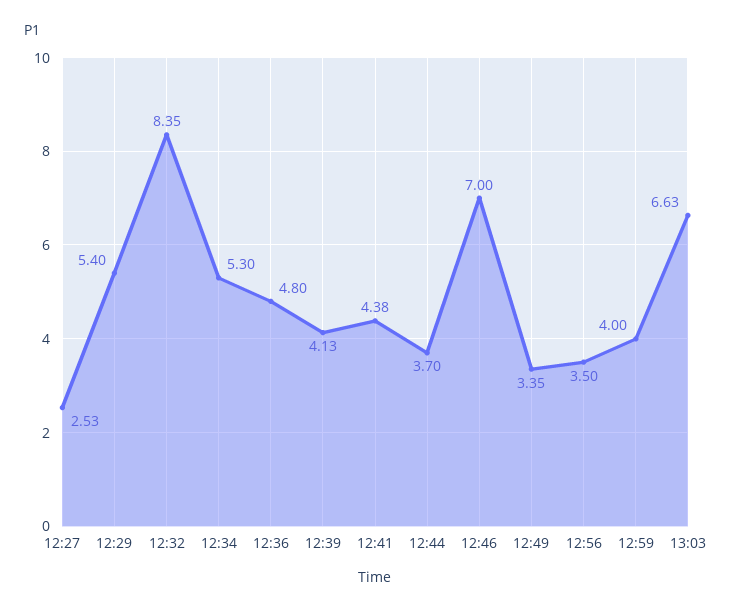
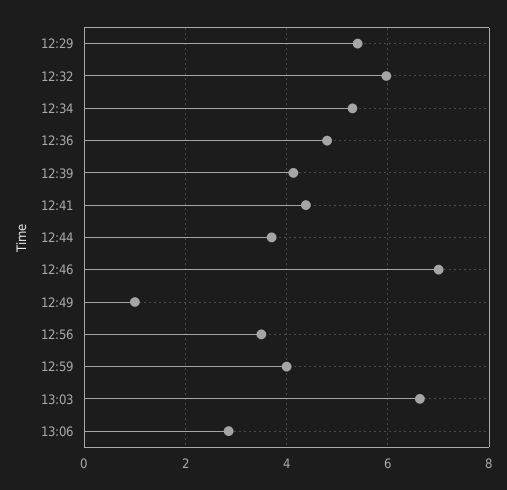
12:27: 2.53 -> none
12:32: 8.35 -> 6
12:49: 3.35 -> 1
13:06: none -> 2.8

